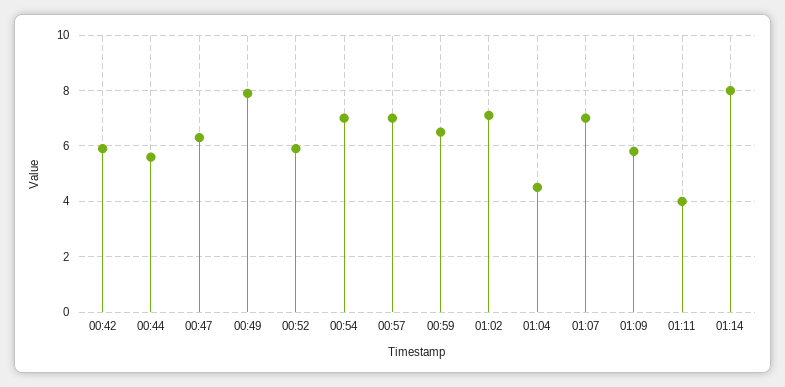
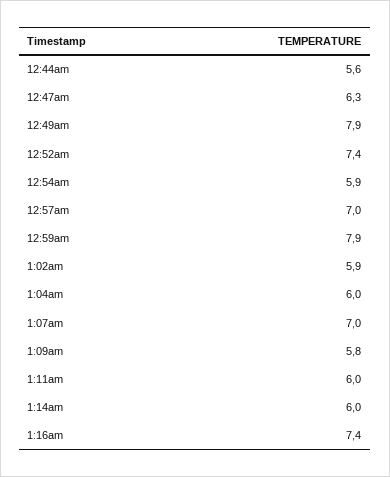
00:42: 6 -> none
00:52: 6 -> 7.4
00:54: 7 -> 5.9
00:59: 6.5 -> 7.9
01:02: 7 -> 5.9
01:04: 4.5 -> 6
01:11: 4 -> 6
01:14: 8 -> 6
1:16am: none -> 7.4

